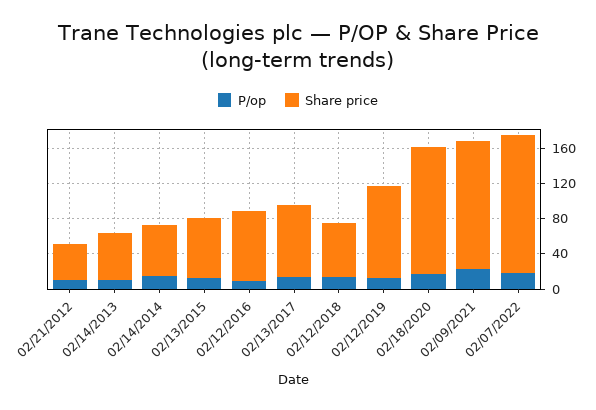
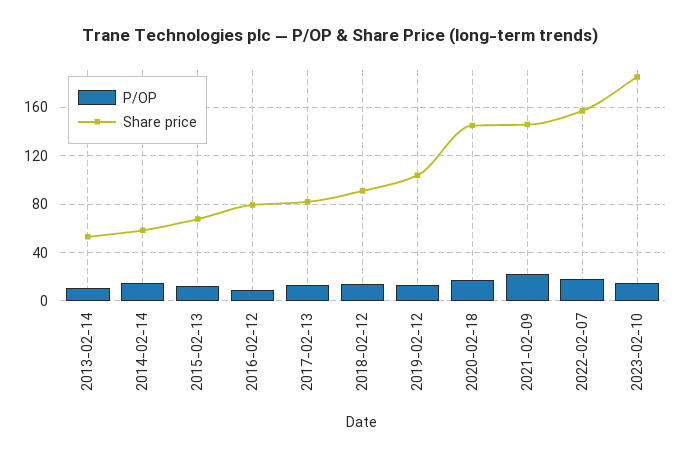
P/op, 02/21/2012: 10 -> none
Share price, 02/21/2012: 40 -> none
Share price, 02/12/2018: 60 -> 90
P/op, 2023-02-10: none -> 15
Share price, 2023-02-10: none -> 185

